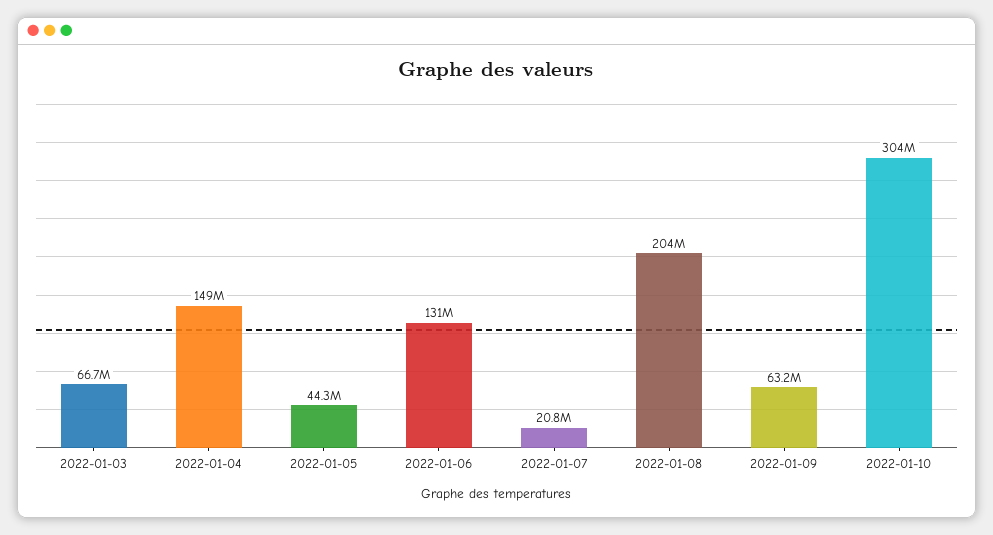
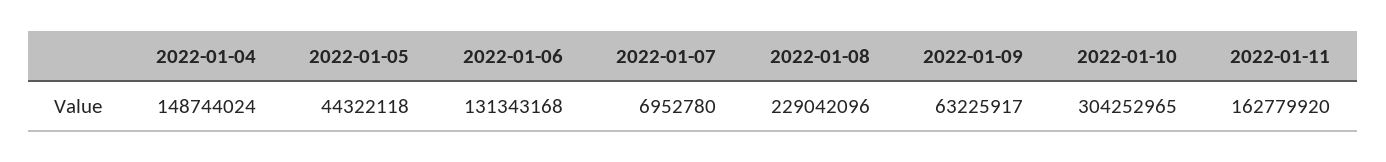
2022-01-03: 66700000 -> none
2022-01-07: 20800000 -> 6952780
2022-01-08: 204000000 -> 229042096
2022-01-11: none -> 162779920

